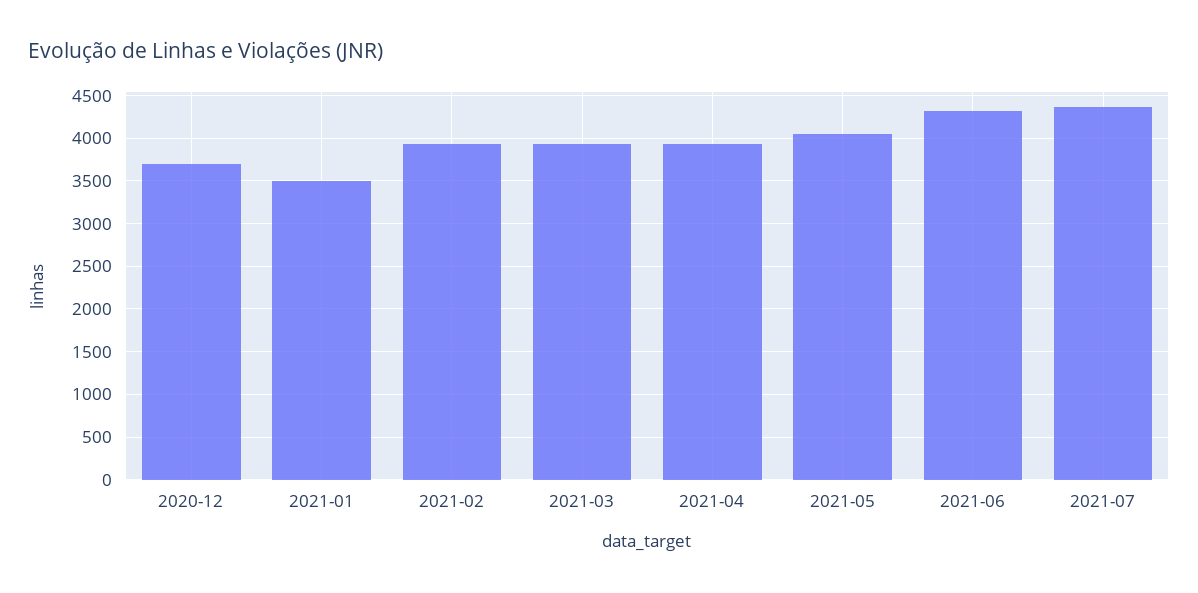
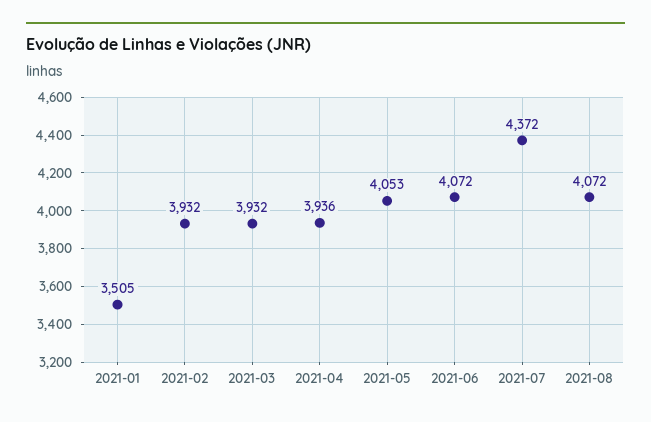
2020-12: 3700 -> none
2021-06: 4300 -> 4072
2021-08: none -> 4072

